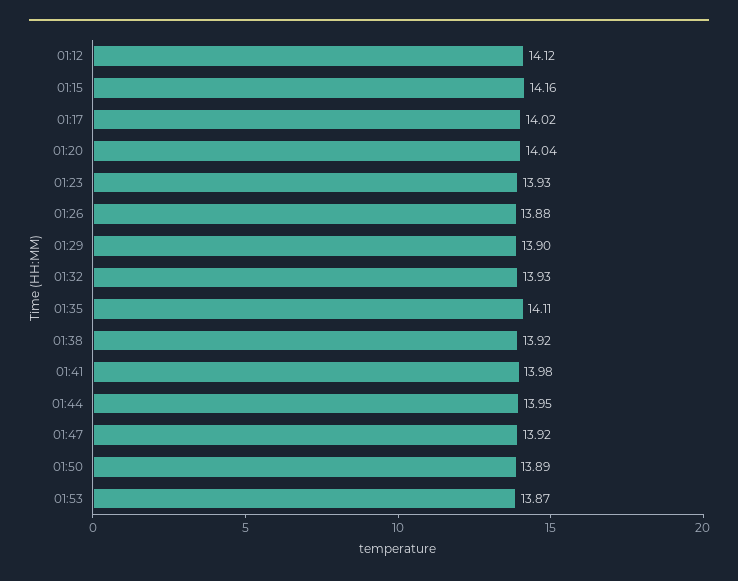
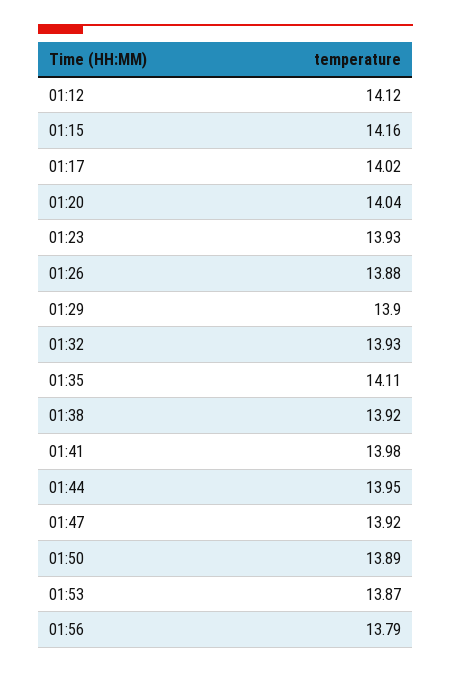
01:56: none -> 13.79

